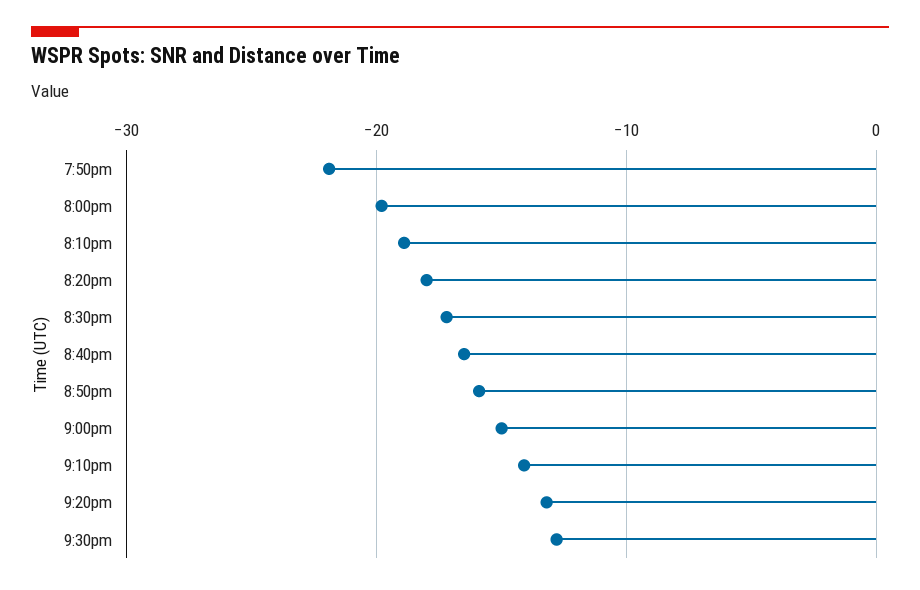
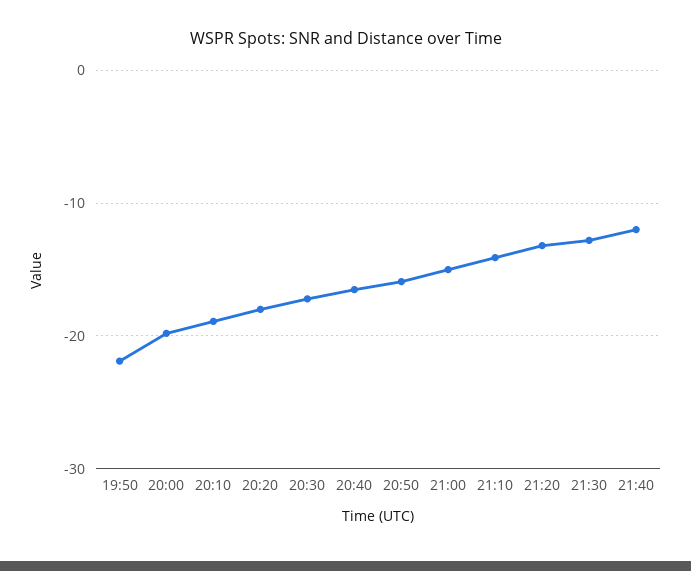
21:40: none -> -12

